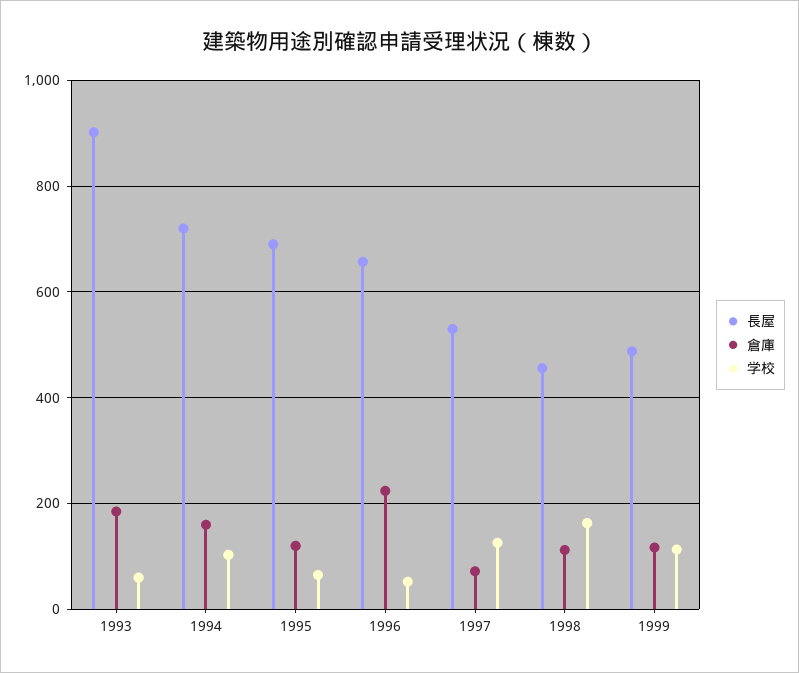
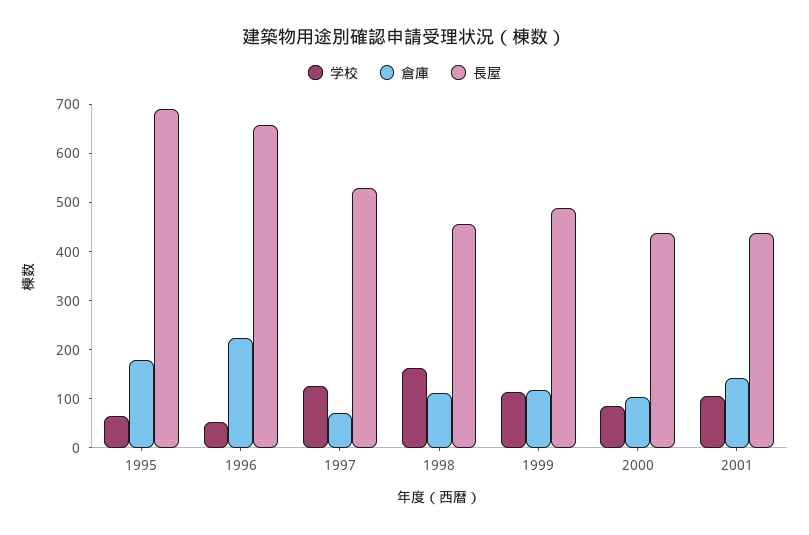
長屋, 1993: 900 -> none
倉庫, 1993: 180 -> none
学校, 1993: 60 -> none
長屋, 1994: 720 -> none
倉庫, 1994: 160 -> none
学校, 1994: 100 -> none
倉庫, 1995: 120 -> 180
学校, 2000: none -> 80
倉庫, 2000: none -> 100
長屋, 2000: none -> 440
学校, 2001: none -> 100
倉庫, 2001: none -> 140
長屋, 2001: none -> 440

